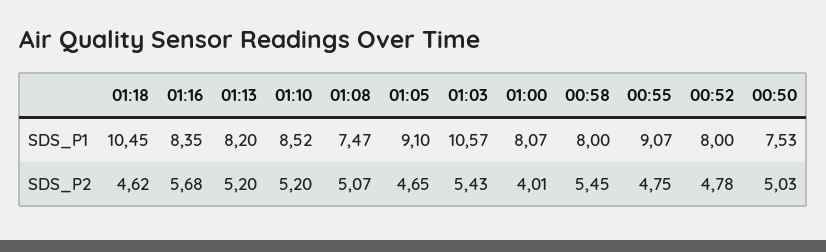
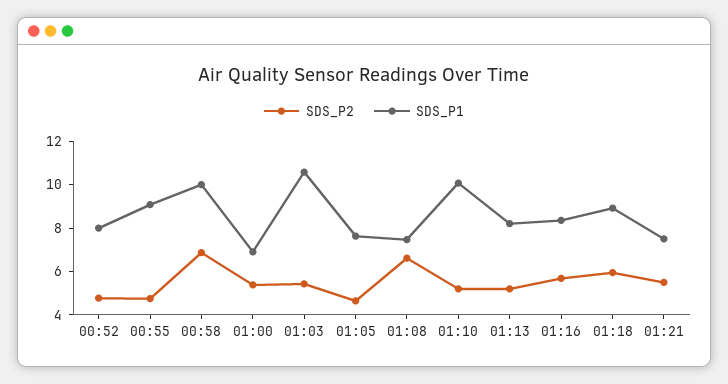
SDS_P1, 01:18: 10.45 -> 9
SDS_P1, 01:10: 8.52 -> 10
SDS_P1, 01:05: 9.1 -> 7.5
SDS_P1, 01:00: 8.07 -> 7
SDS_P1, 00:58: 8 -> 10
SDS_P1, 00:50: 7.53 -> none
SDS_P2, 01:18: 4.62 -> 6
SDS_P2, 01:08: 5.07 -> 6.5
SDS_P2, 01:00: 4.01 -> 5.5
SDS_P2, 00:58: 5.45 -> 7
SDS_P2, 00:50: 5.03 -> none
SDS_P2, 01:21: none -> 5.5
SDS_P1, 01:21: none -> 7.5

